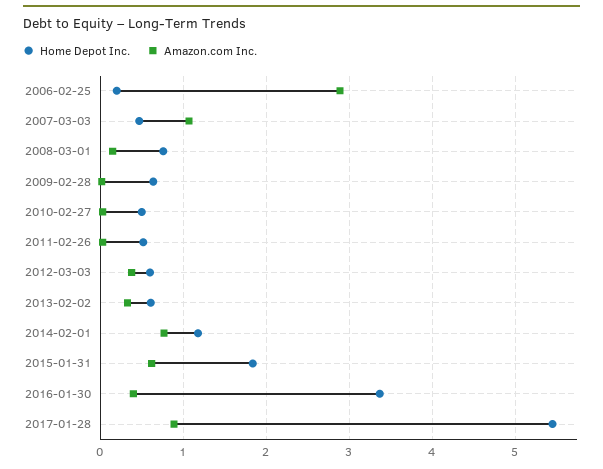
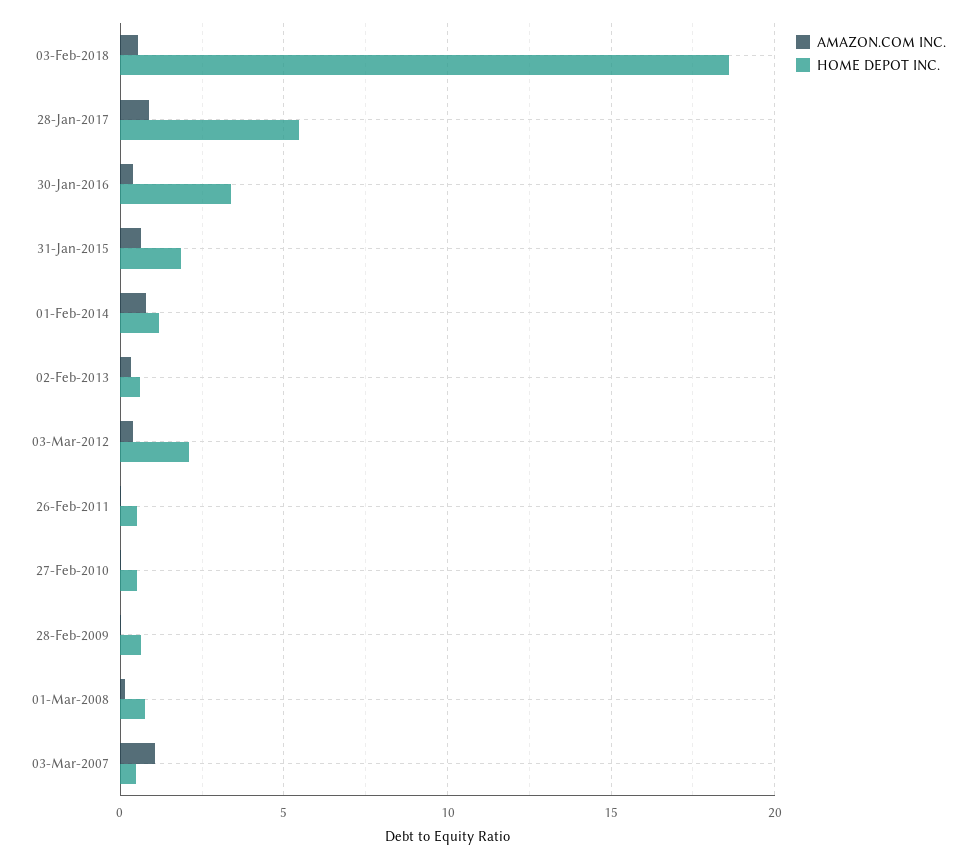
Home Depot Inc., 2006-02-25: 0.2 -> none
Amazon.com Inc., 2006-02-25: 2.9 -> none
Home Depot Inc., 2012-03-03: 0.6 -> 2
Amazon.com Inc., 03-Feb-2018: none -> 0.5
Home Depot Inc., 03-Feb-2018: none -> 18.5

